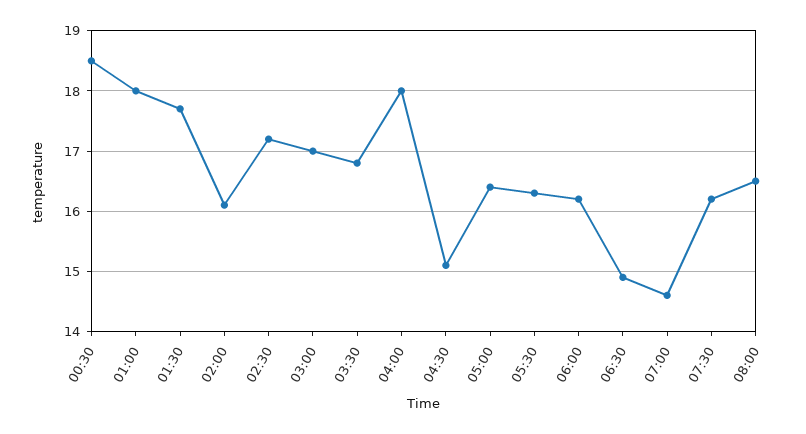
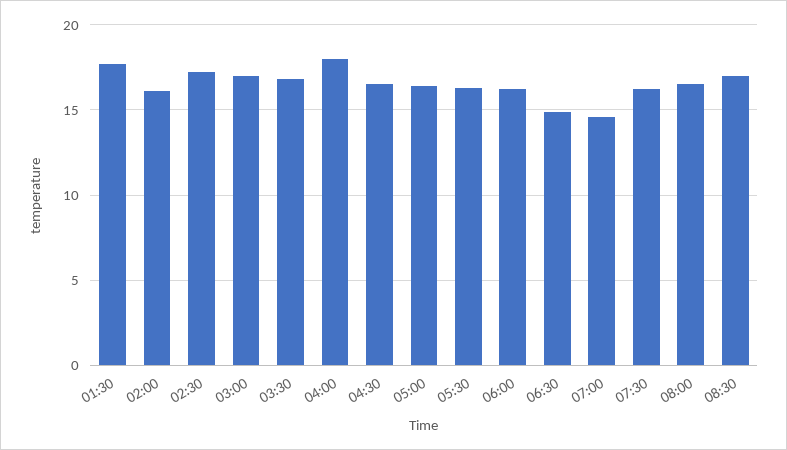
00:30: 18.5 -> none
01:00: 18 -> none
04:30: 15.1 -> 16.5
08:30: none -> 17

